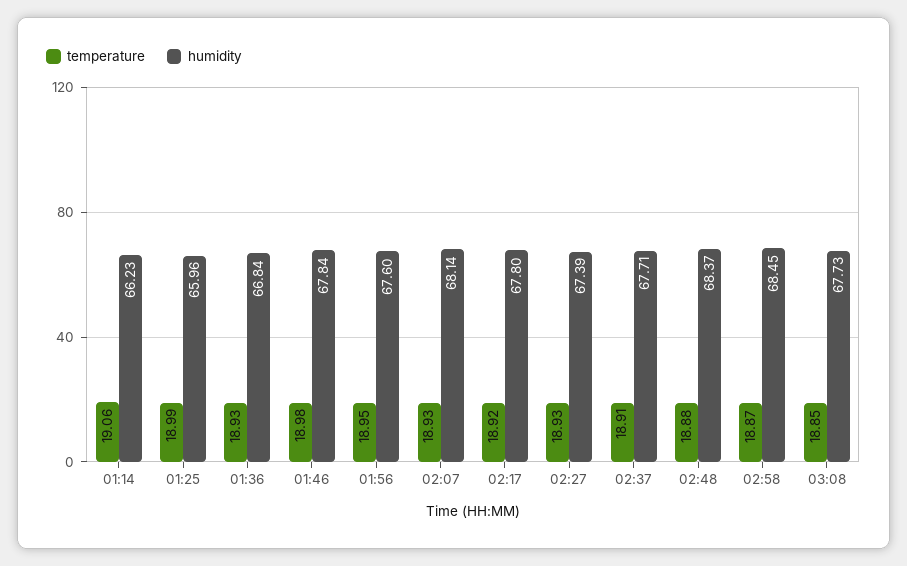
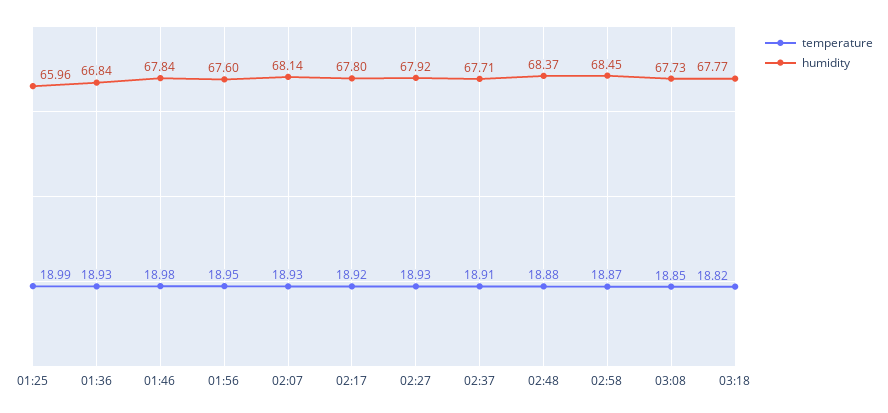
temperature, 01:14: 19.06 -> none
humidity, 01:14: 66.23 -> none
humidity, 02:27: 67.39 -> 67.92
temperature, 03:18: none -> 18.82
humidity, 03:18: none -> 67.77

